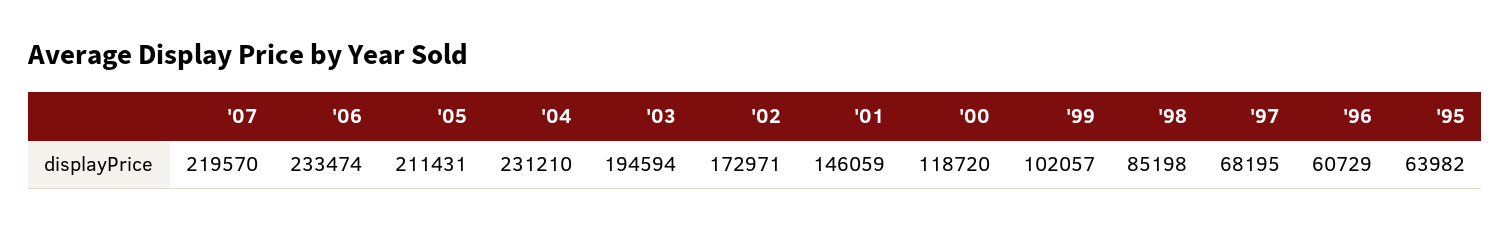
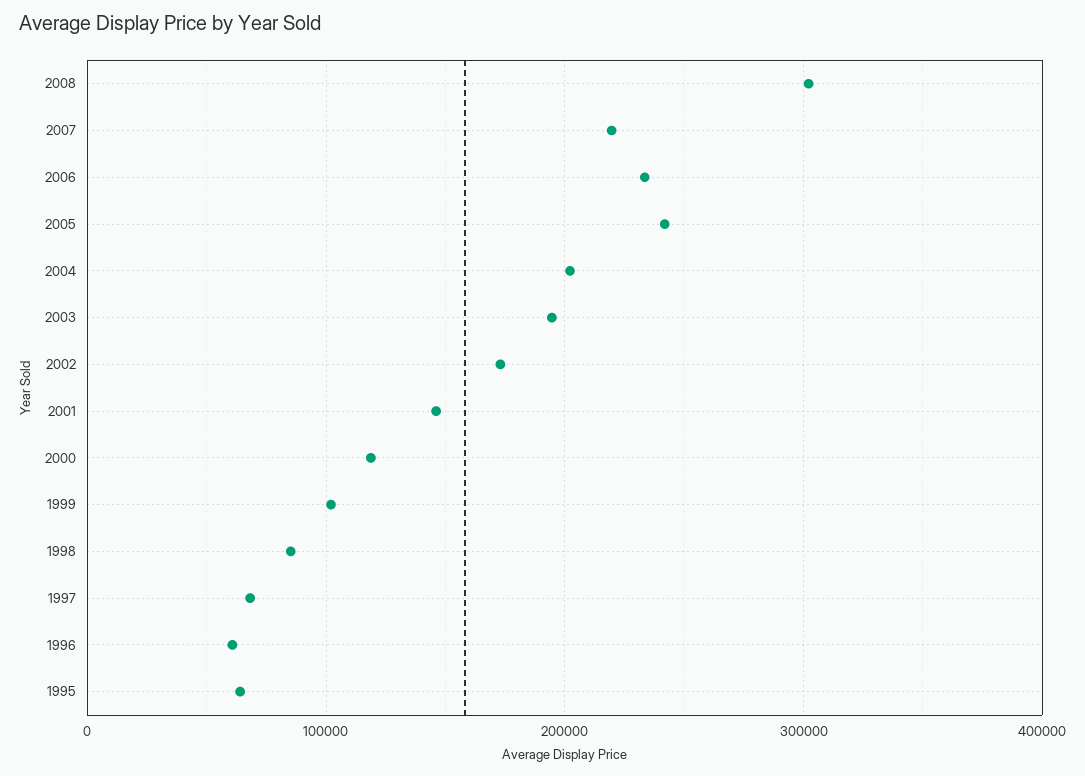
'05: 211431 -> 240000
'04: 231210 -> 200000
2008: none -> 300000

